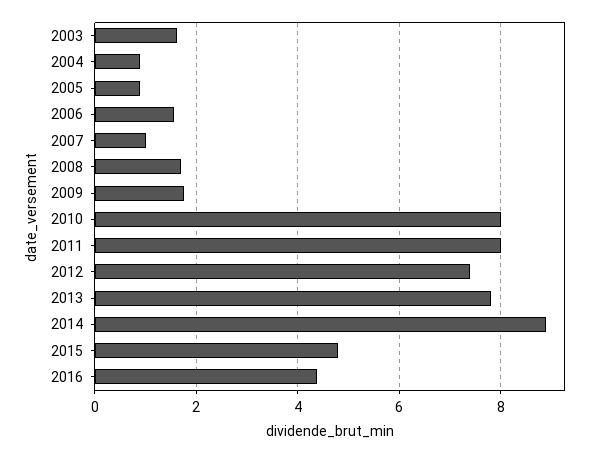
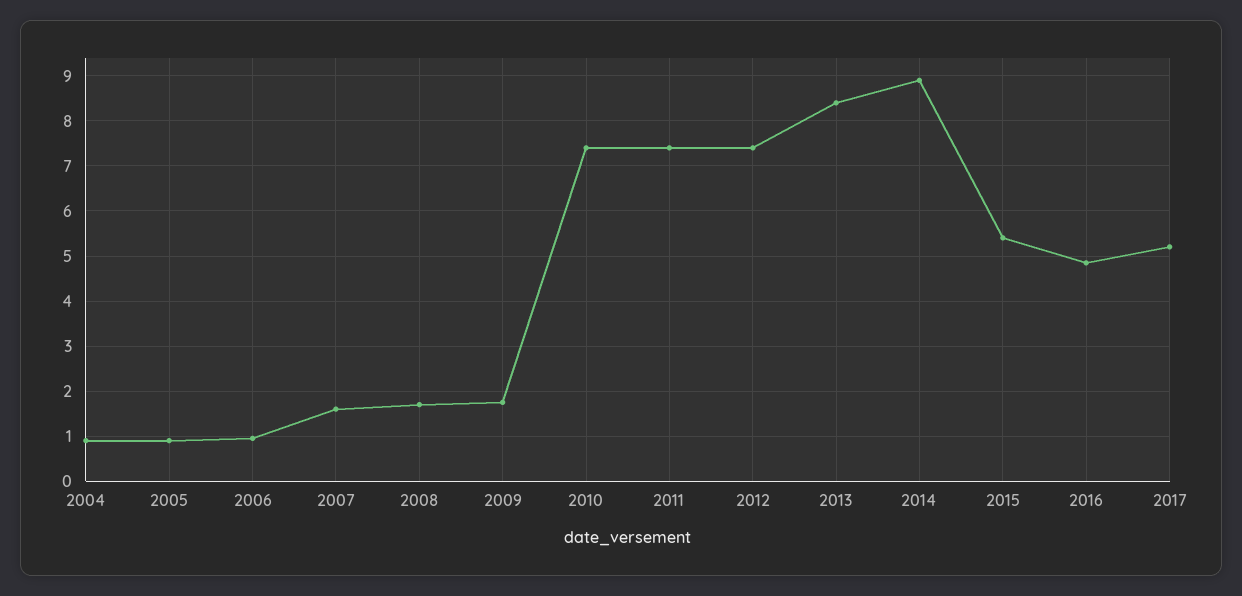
2003: 1.6 -> none
2006: 1.6 -> 1
2007: 1 -> 1.6
2010: 8 -> 7.4
2011: 8 -> 7.4
2013: 7.8 -> 8.4
2015: 4.8 -> 5.4
2016: 4.4 -> 4.8
2017: none -> 5.2

